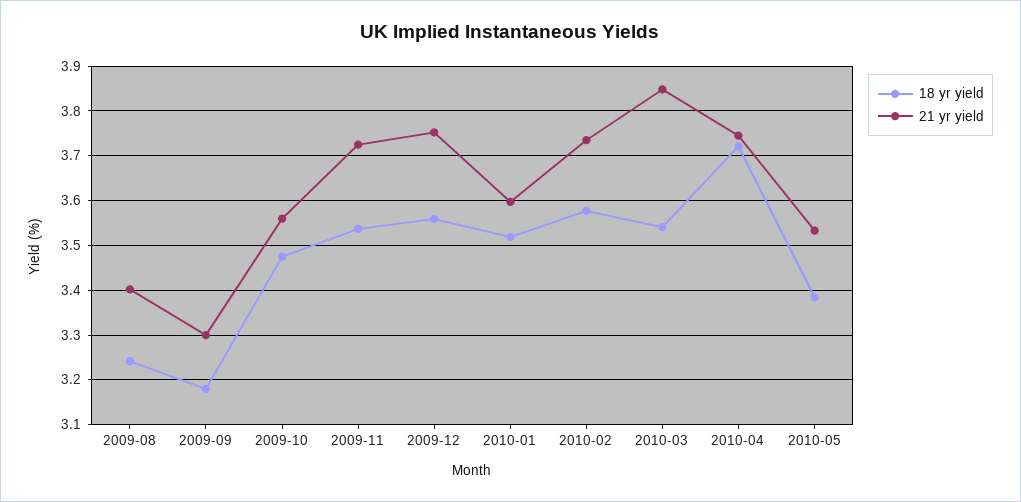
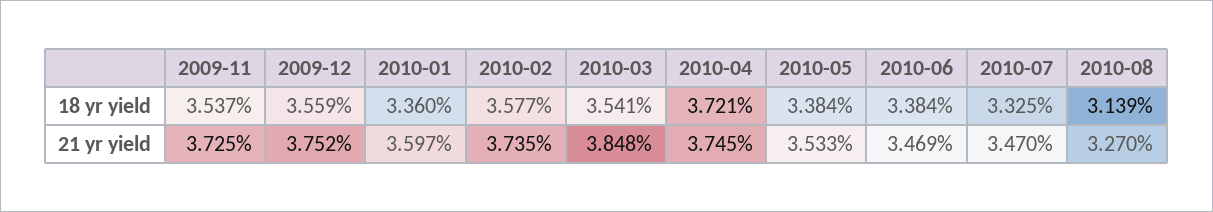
18 yr yield, 2009-08: 3.24 -> none
21 yr yield, 2009-08: 3.4 -> none
18 yr yield, 2009-09: 3.18 -> none
21 yr yield, 2009-09: 3.3 -> none
18 yr yield, 2009-10: 3.48 -> none
21 yr yield, 2009-10: 3.56 -> none
18 yr yield, 2010-01: 3.52 -> 3.36
18 yr yield, 2010-06: none -> 3.384
18 yr yield, 2010-07: none -> 3.325
18 yr yield, 2010-08: none -> 3.139
21 yr yield, 2010-06: none -> 3.469
21 yr yield, 2010-07: none -> 3.47
21 yr yield, 2010-08: none -> 3.27

